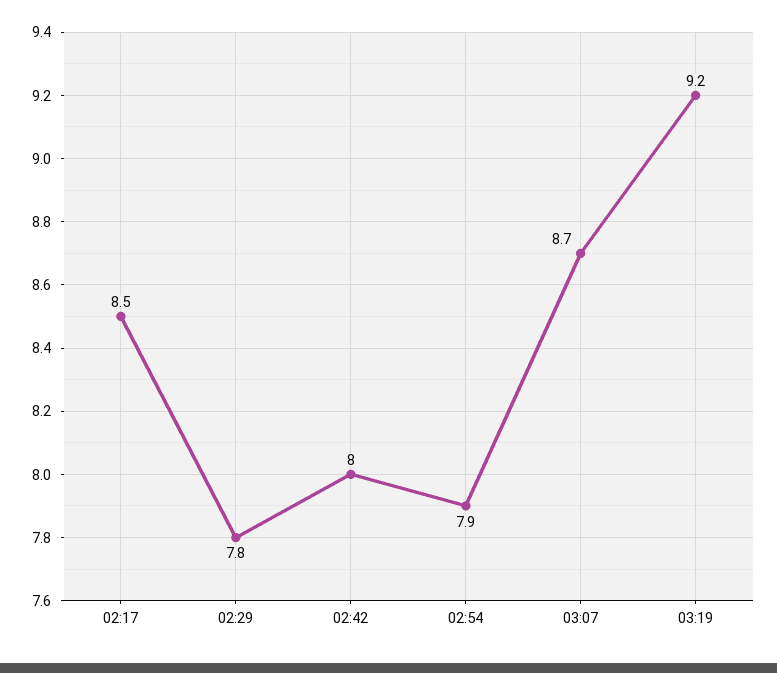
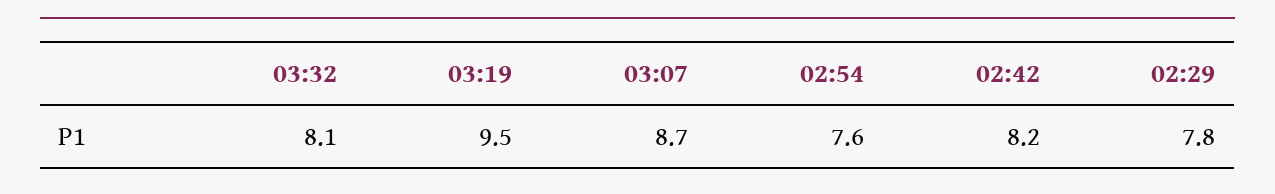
02:17: 8.5 -> none
02:42: 8 -> 8.2
02:54: 7.9 -> 7.6
03:19: 9.2 -> 9.5
03:32: none -> 8.1

